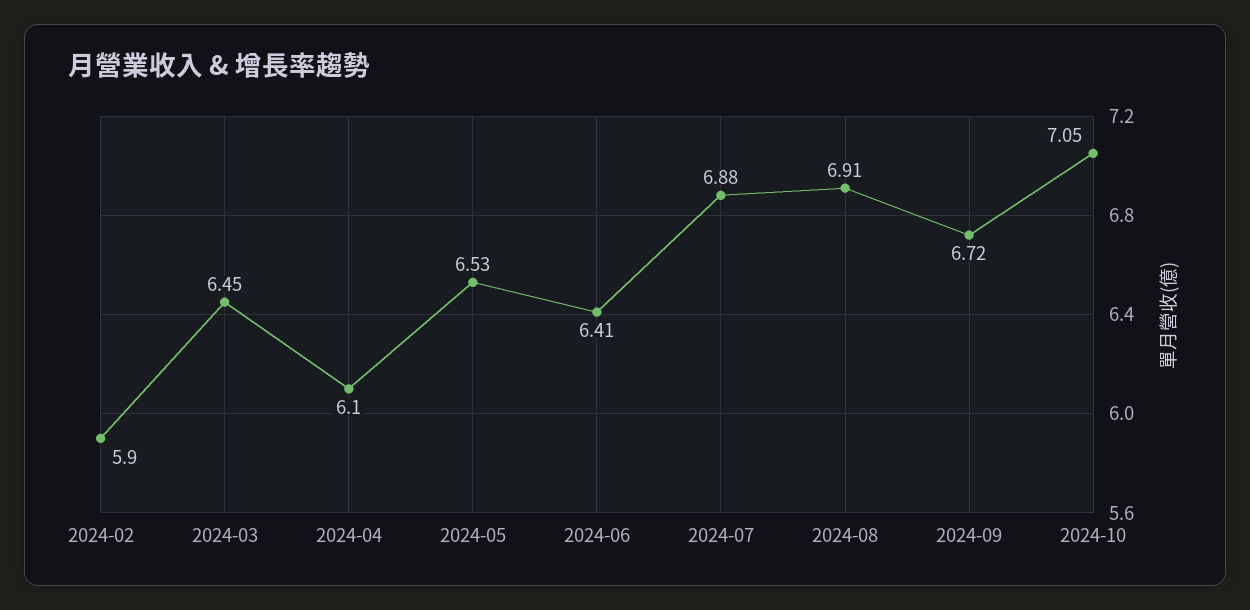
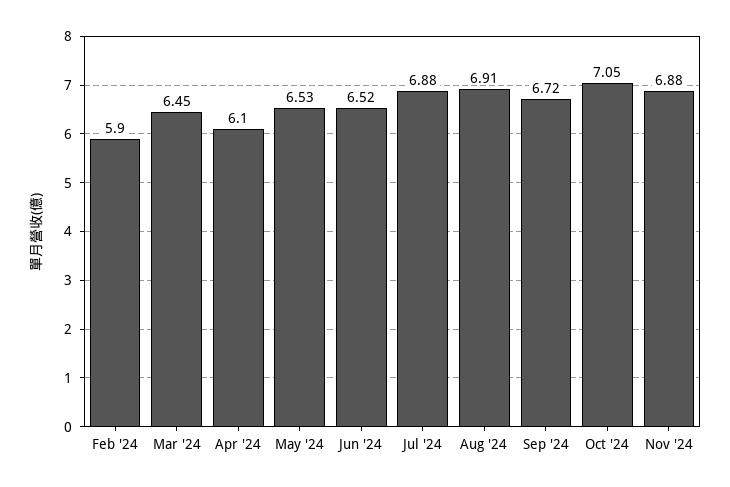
2024-06: 6.41 -> 6.52
Nov '24: none -> 6.88

